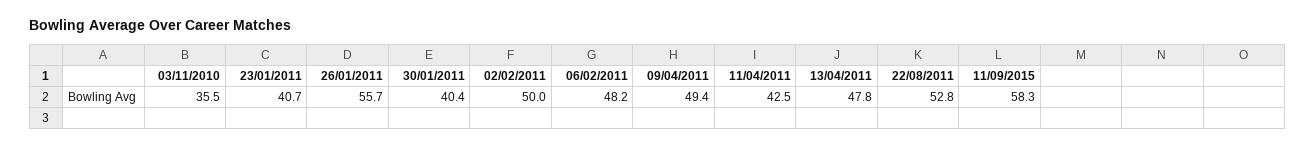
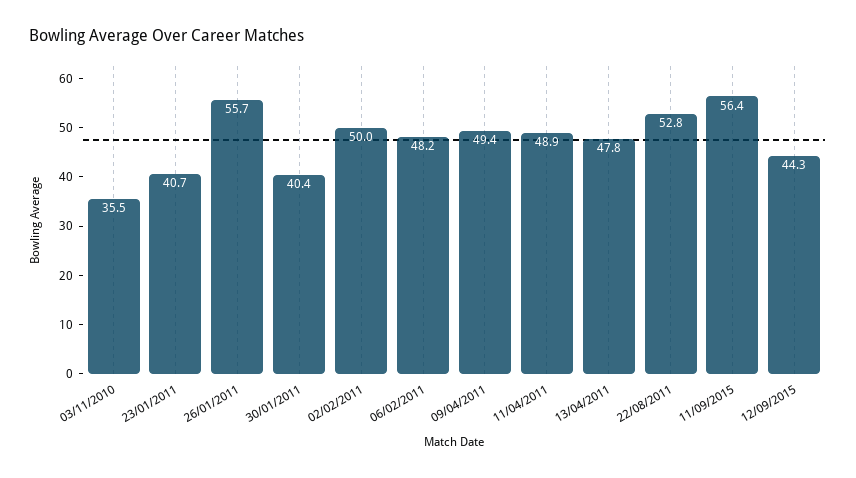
11/04/2011: 42.5 -> 48.9
11/09/2015: 58.3 -> 56.4
12/09/2015: none -> 44.3

